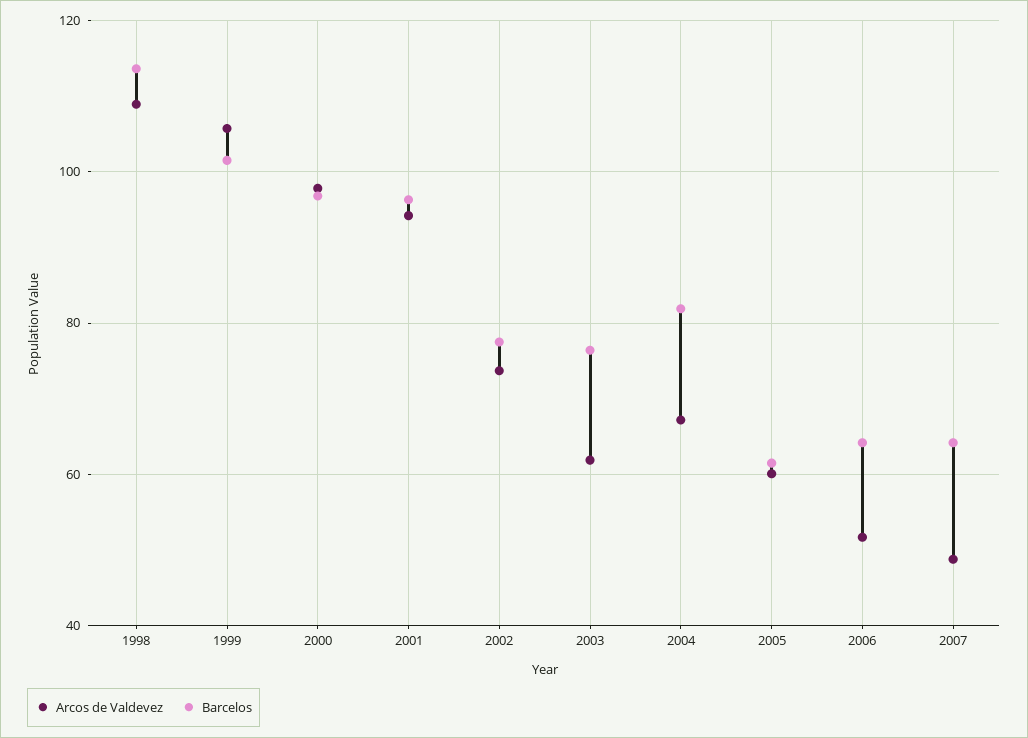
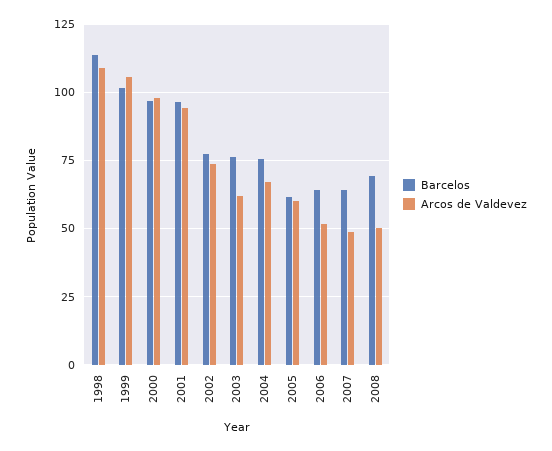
Barcelos, 2004: 82 -> 75
Barcelos, 2008: none -> 70
Arcos de Valdevez, 2008: none -> 50

